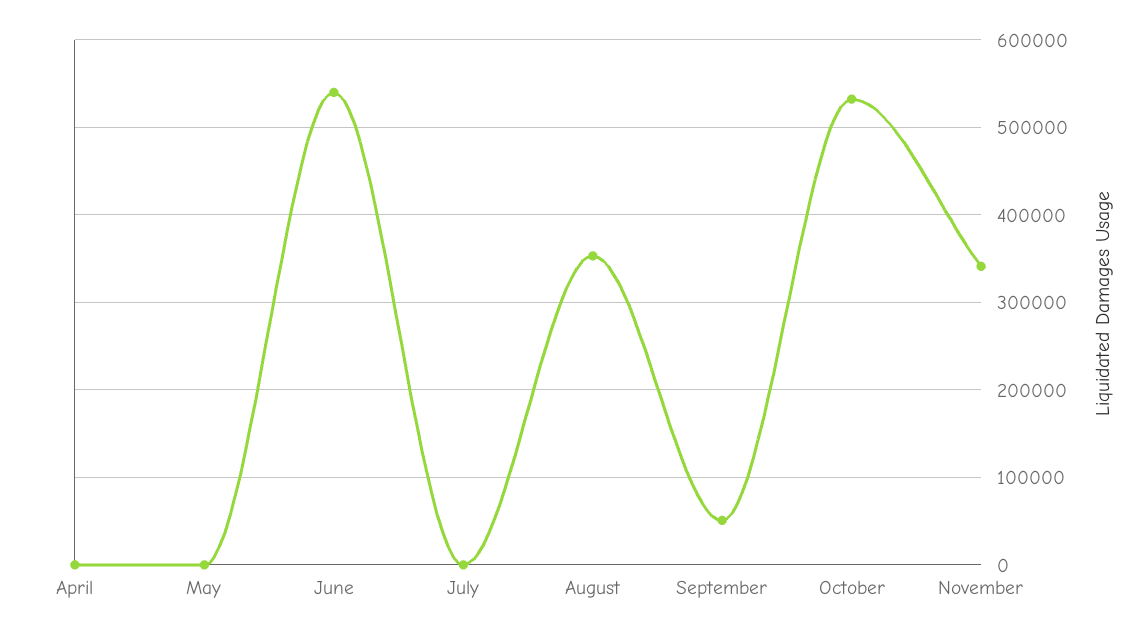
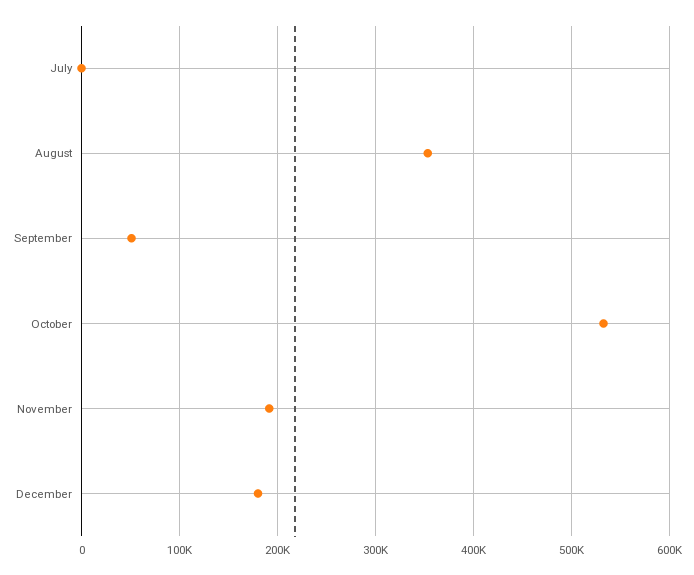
April: 0 -> none
May: 0 -> none
June: 540000 -> none
November: 340000 -> 190000
December: none -> 180000

